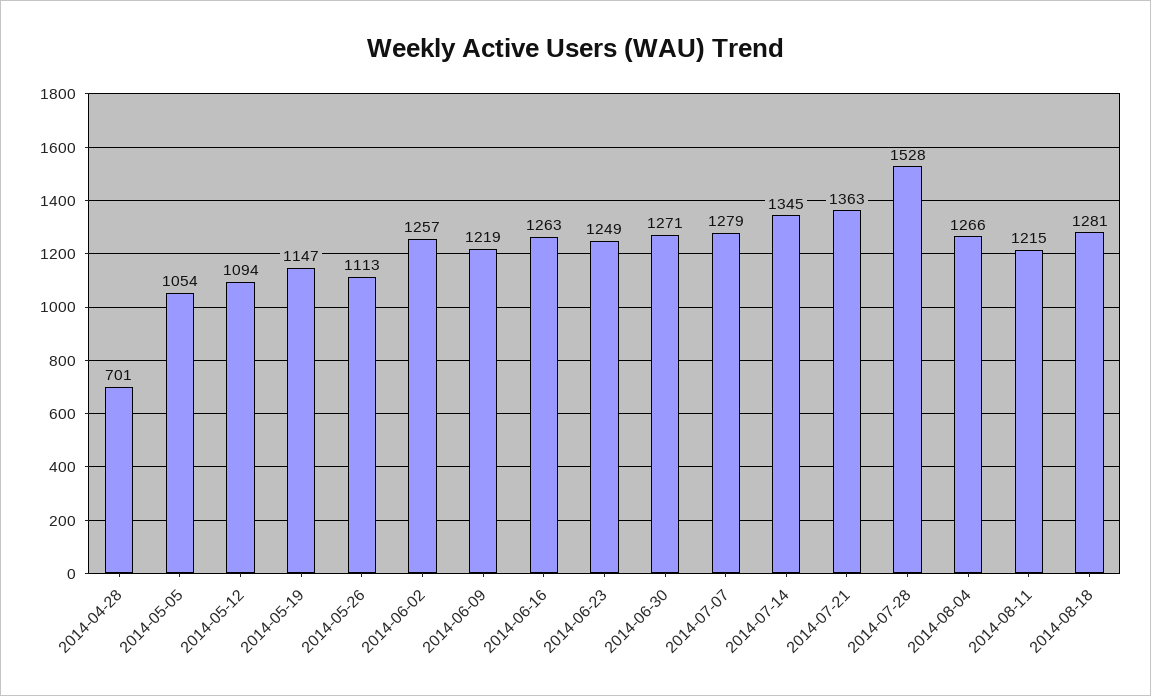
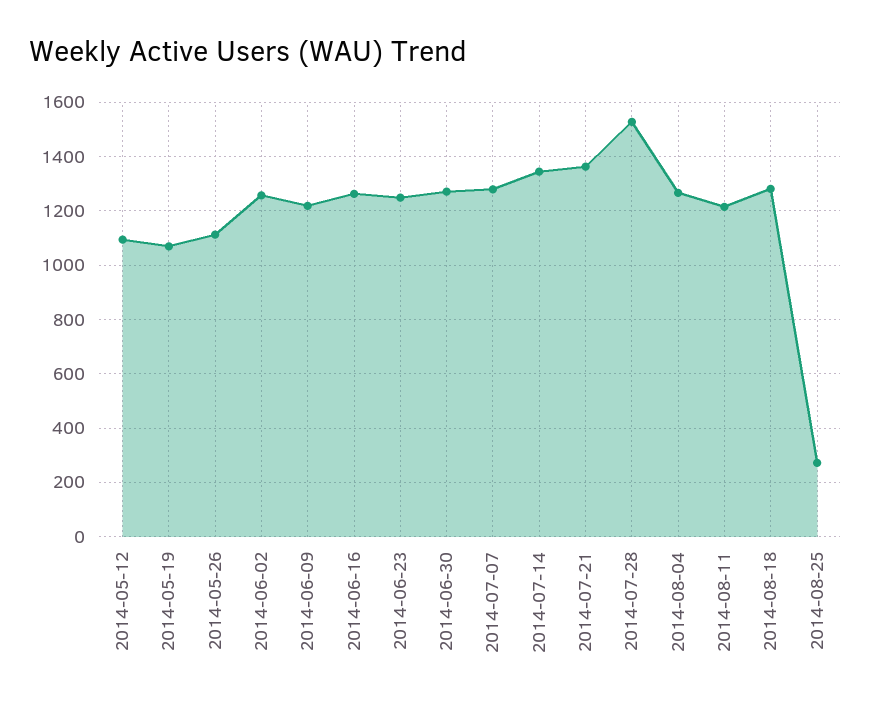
2014-04-28: 701 -> none
2014-05-05: 1054 -> none
2014-05-19: 1147 -> 1075
2014-08-25: none -> 275

